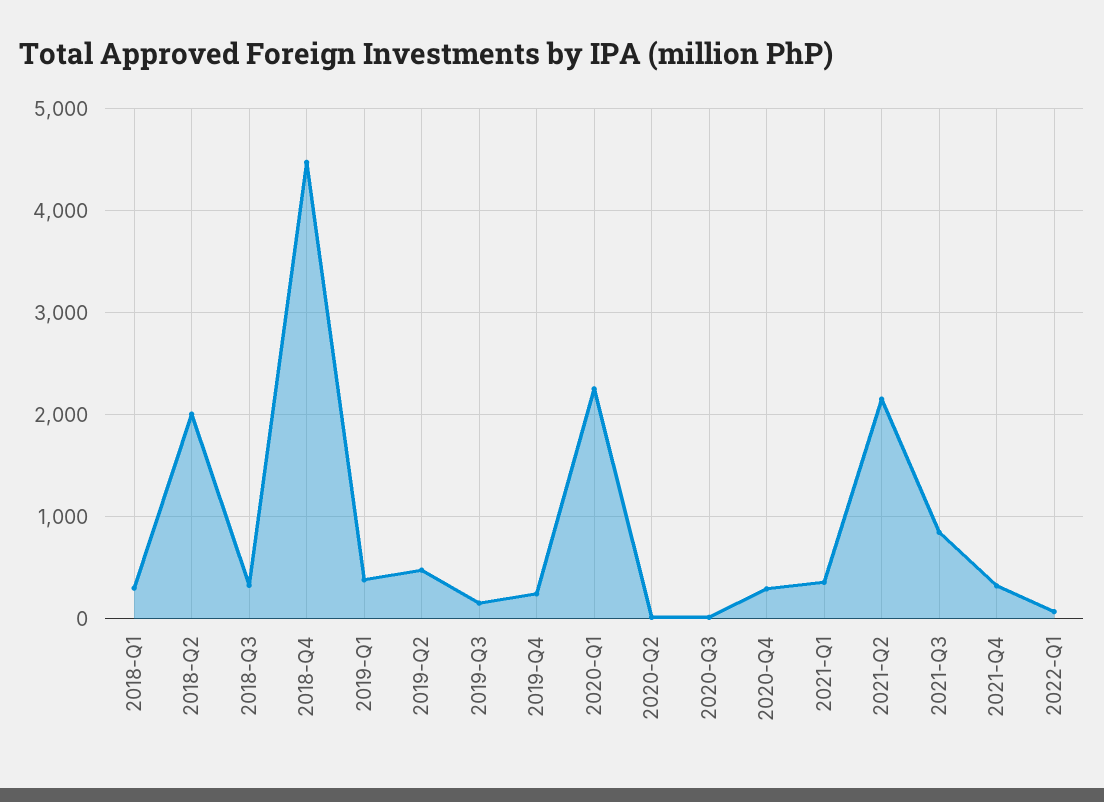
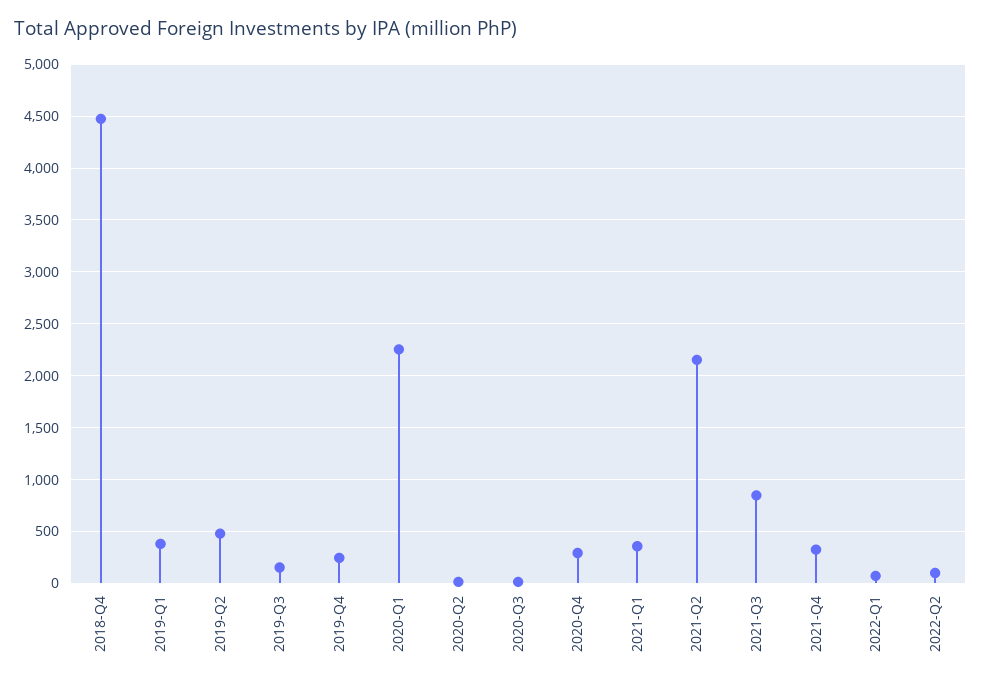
2018-Q1: 300 -> none
2018-Q2: 2000 -> none
2018-Q3: 300 -> none
2022-Q2: none -> 100

